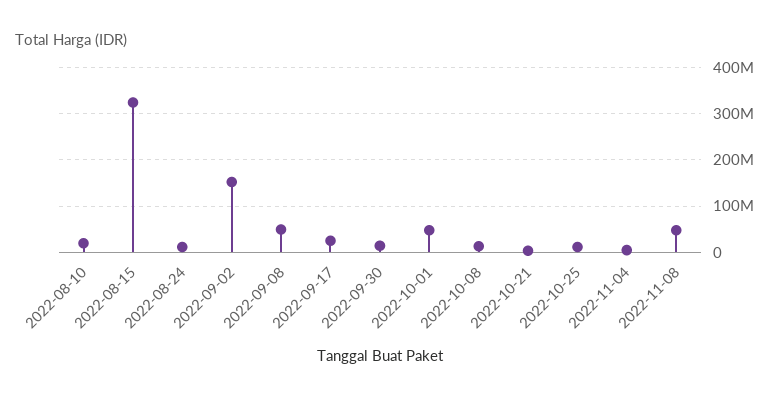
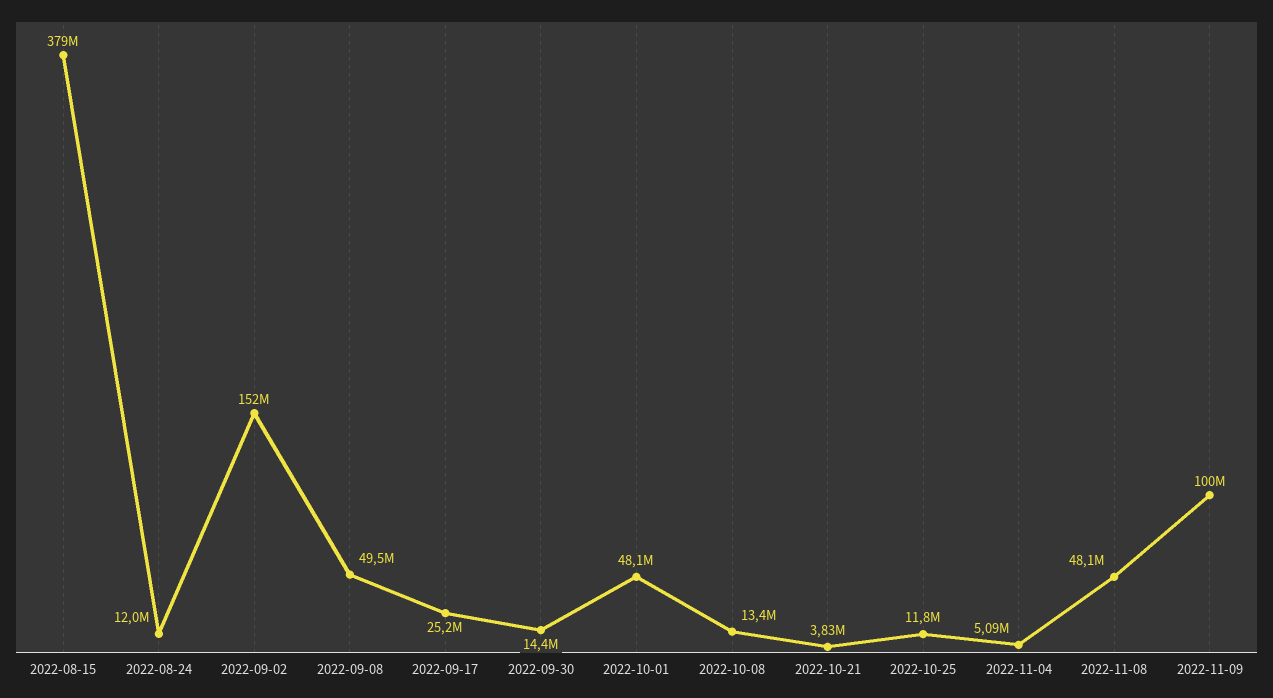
2022-08-10: 20000000 -> none
2022-08-15: 320000000 -> 379000000
2022-11-09: none -> 100000000

